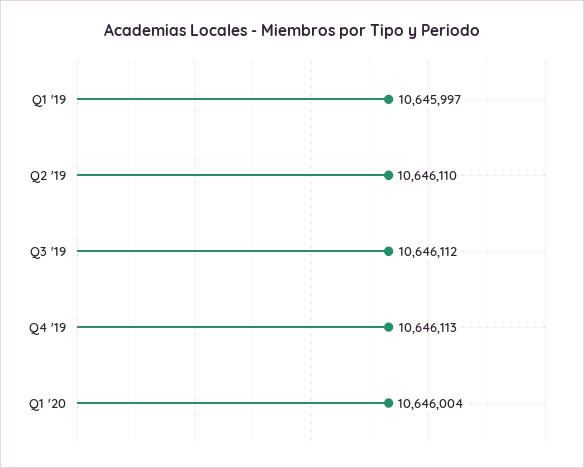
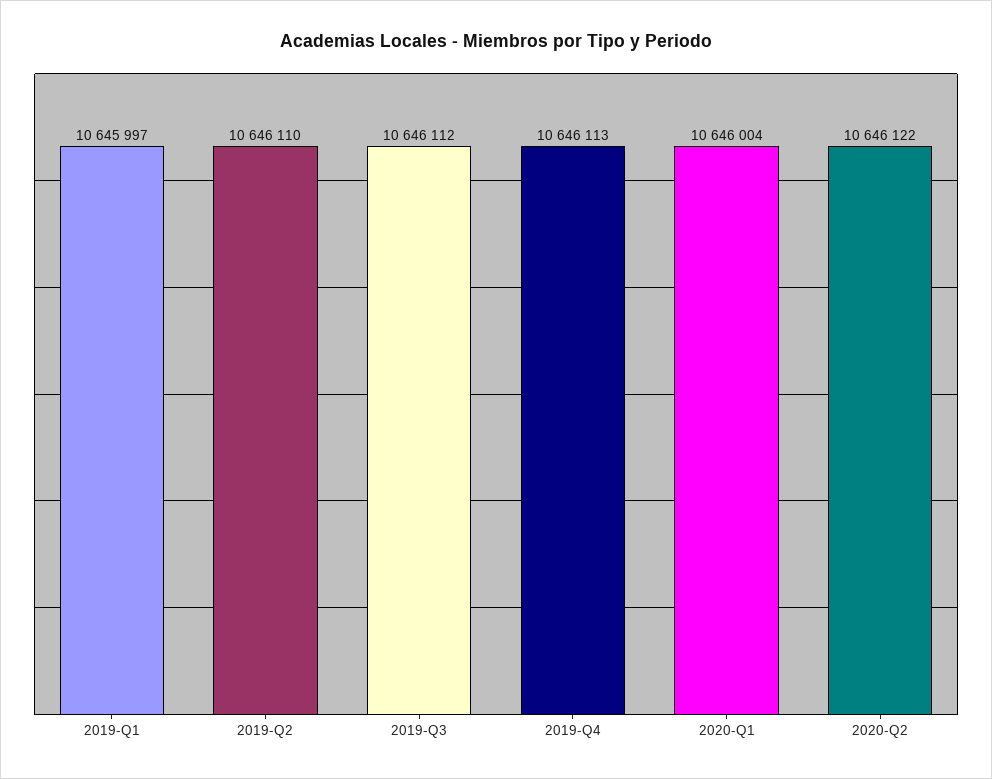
2020-Q2: none -> 10646122

